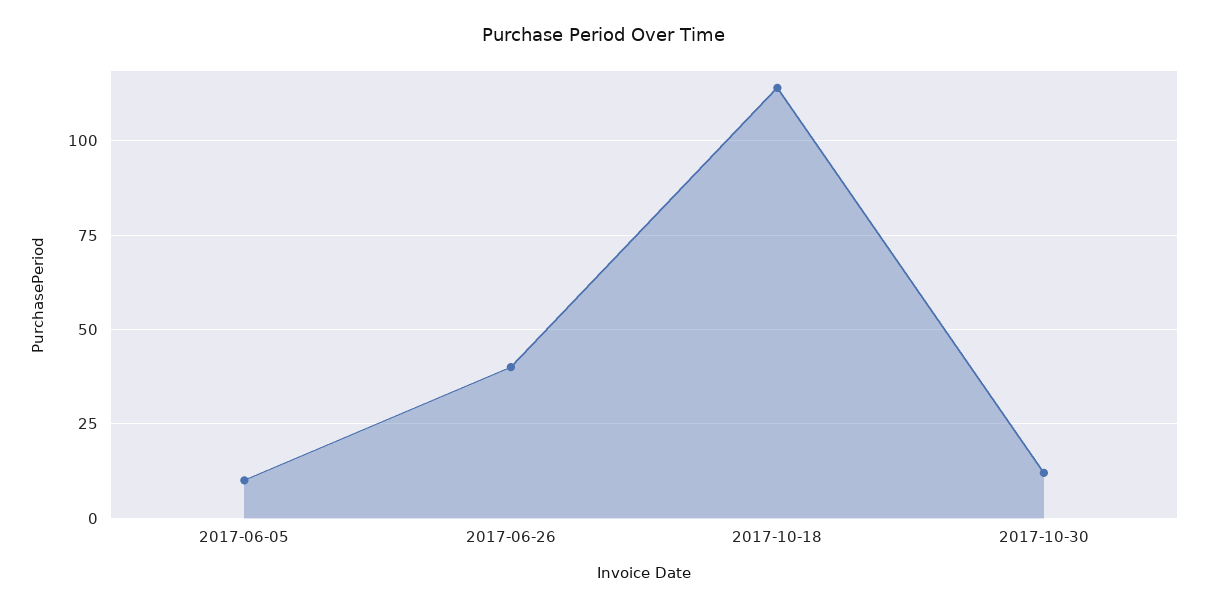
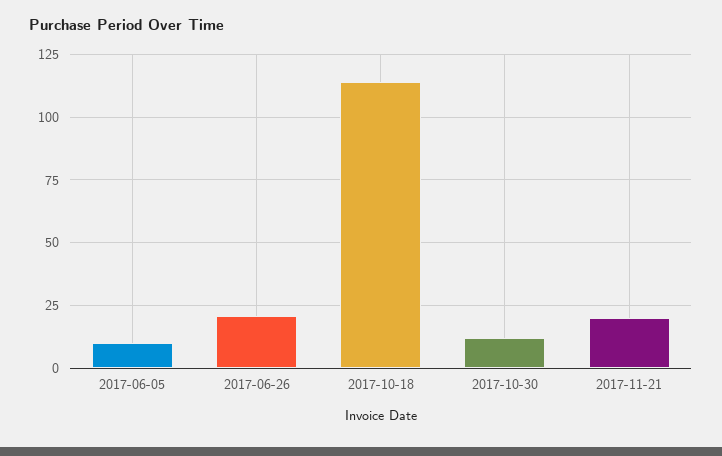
2017-06-26: 40 -> 20
2017-11-21: none -> 20

